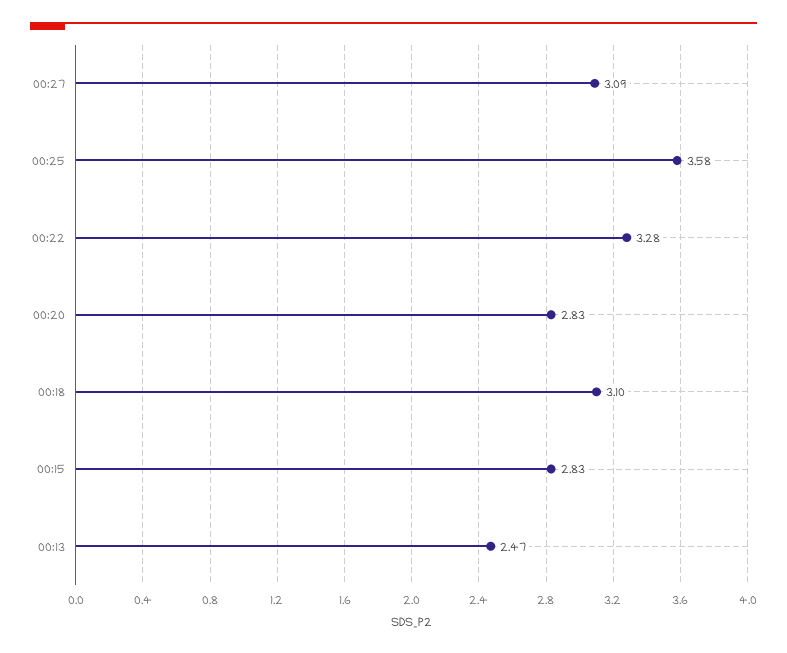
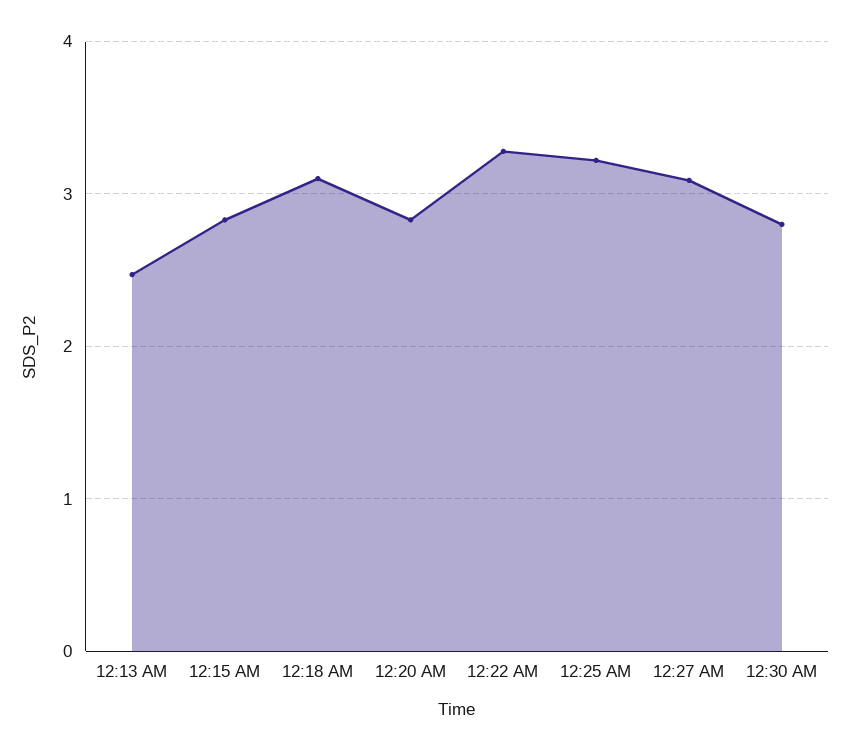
00:25: 3.58 -> 3.2
12:30 AM: none -> 2.8

